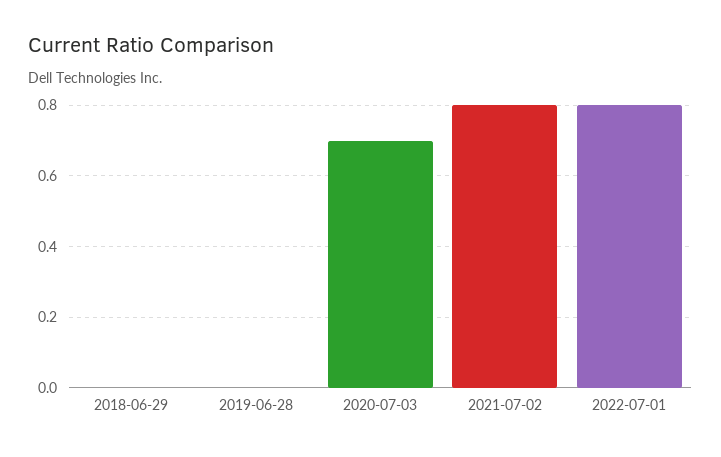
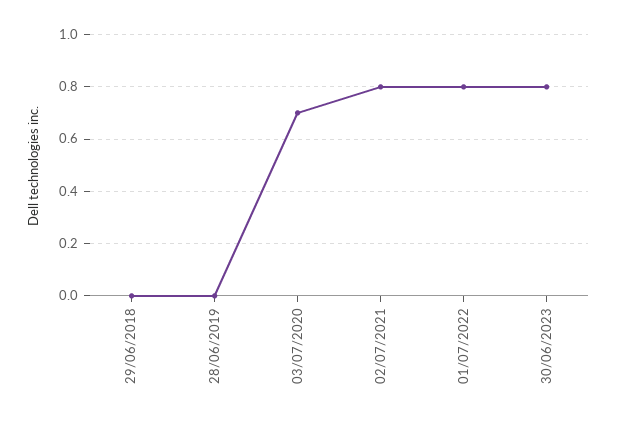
30/06/2023: none -> 0.8

